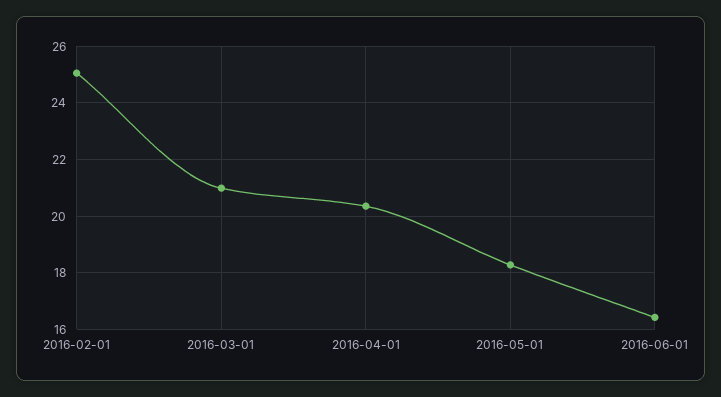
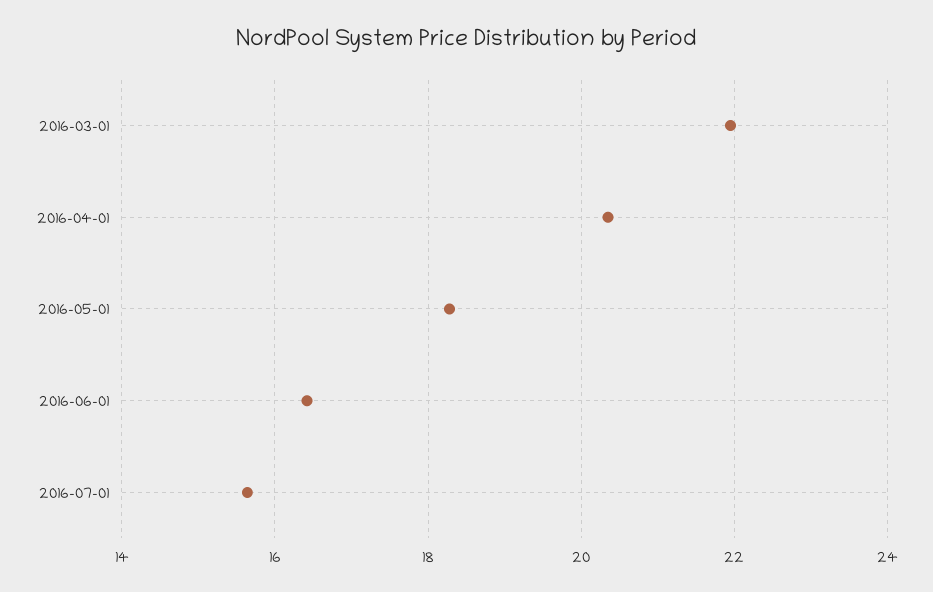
2016-02-01: 25 -> none
2016-03-01: 21 -> 22
2016-07-01: none -> 15.6

